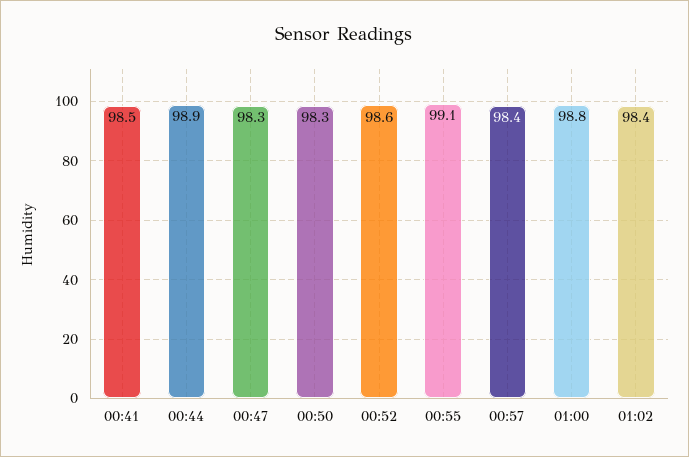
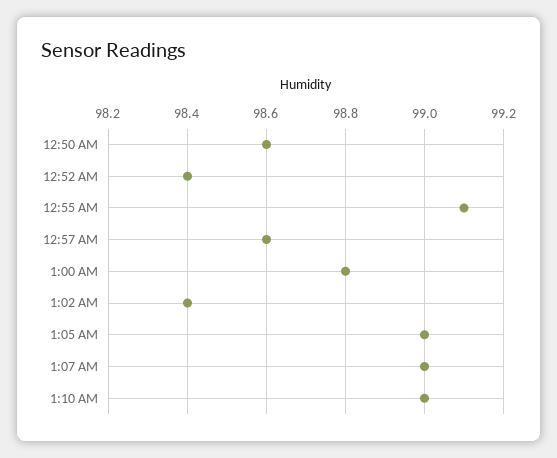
00:41: 98.5 -> none
00:44: 98.9 -> none
00:47: 98.3 -> none
00:50: 98.3 -> 98.6
00:52: 98.6 -> 98.4
00:57: 98.4 -> 98.6
1:05 AM: none -> 99
1:07 AM: none -> 99
1:10 AM: none -> 99

